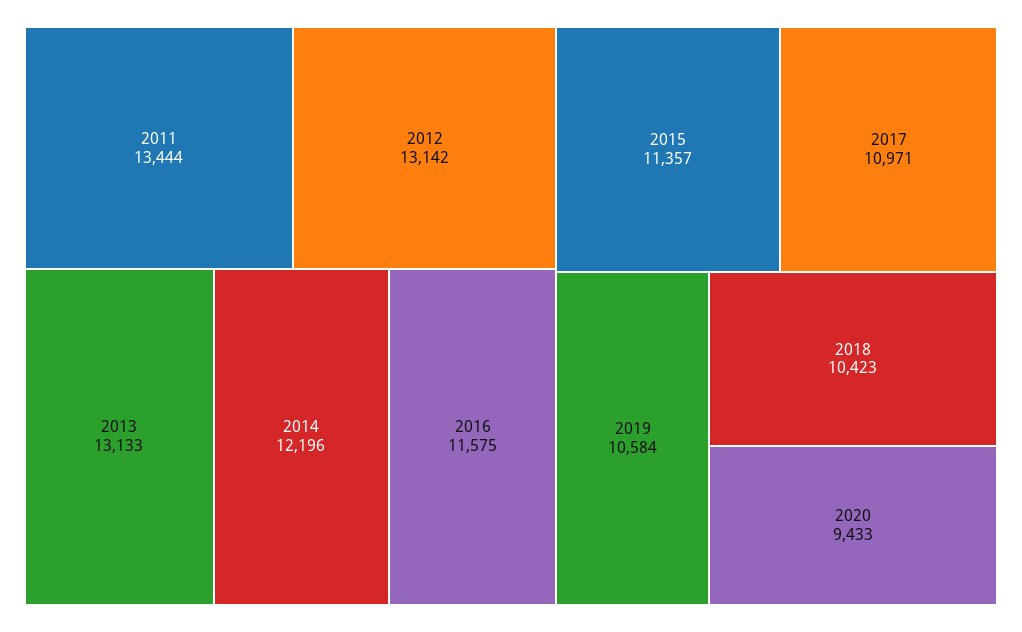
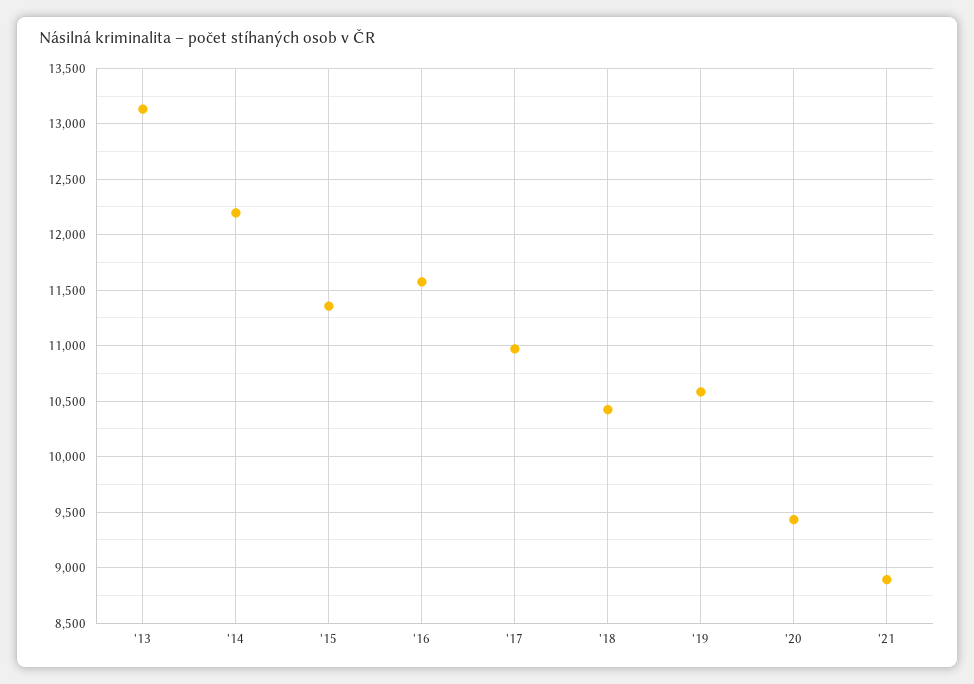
2011: 13444 -> none
2012: 13142 -> none
'21: none -> 8900

